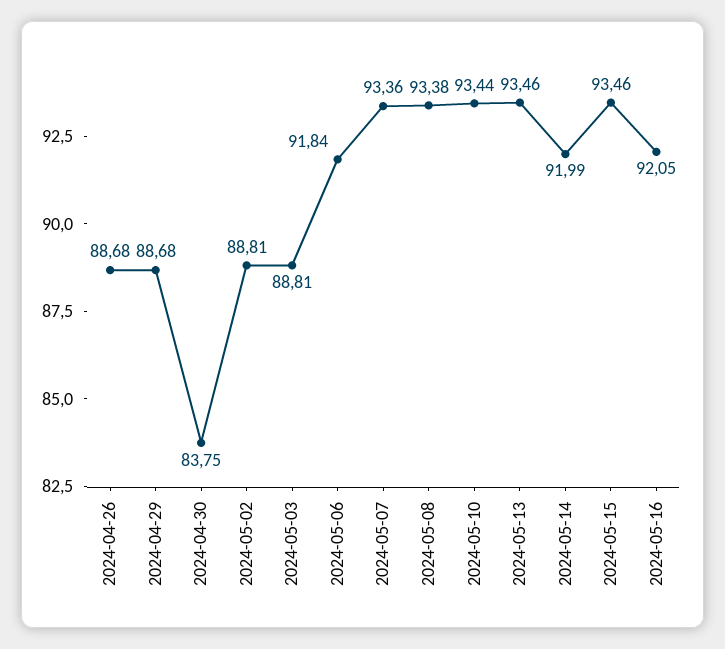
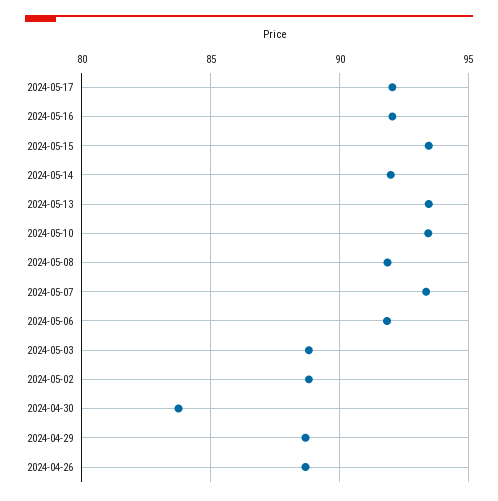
2024-05-08: 93.38 -> 92
2024-05-17: none -> 92

